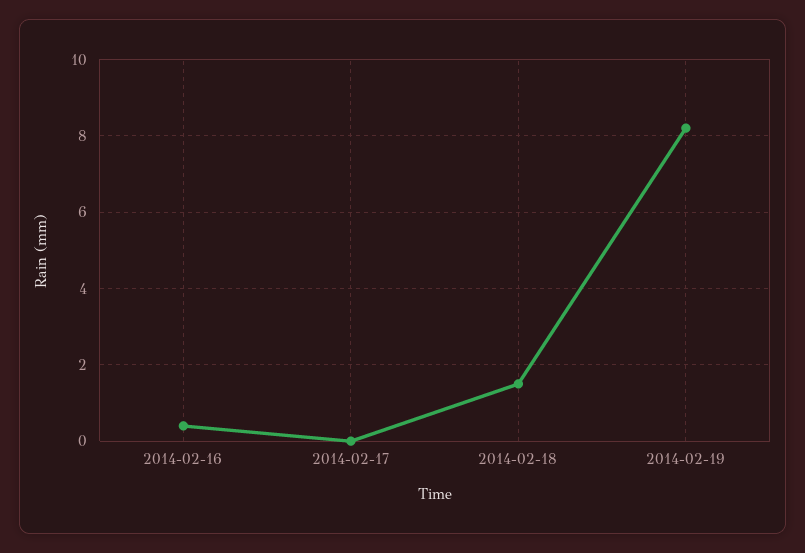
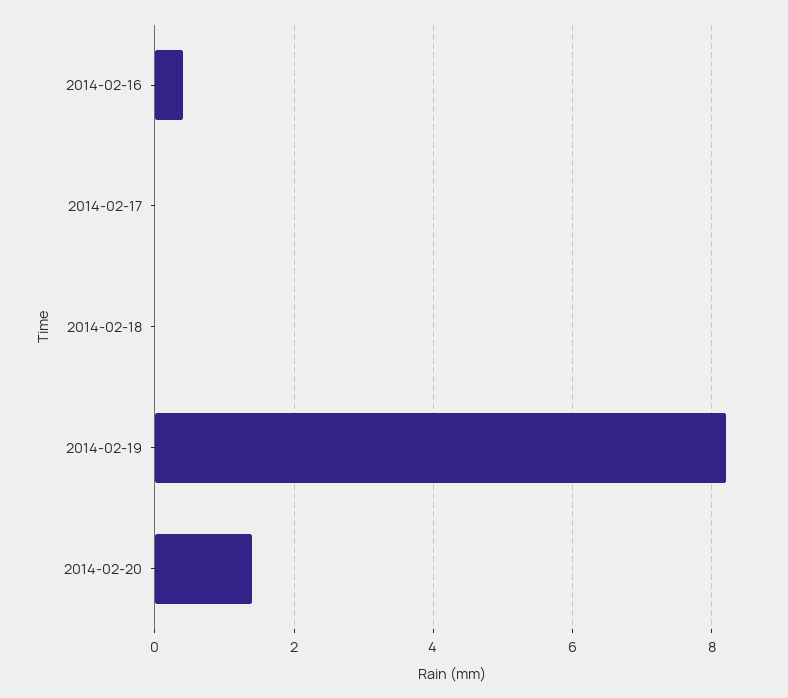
2014-02-18: 1.5 -> 0
2014-02-20: none -> 1.5

